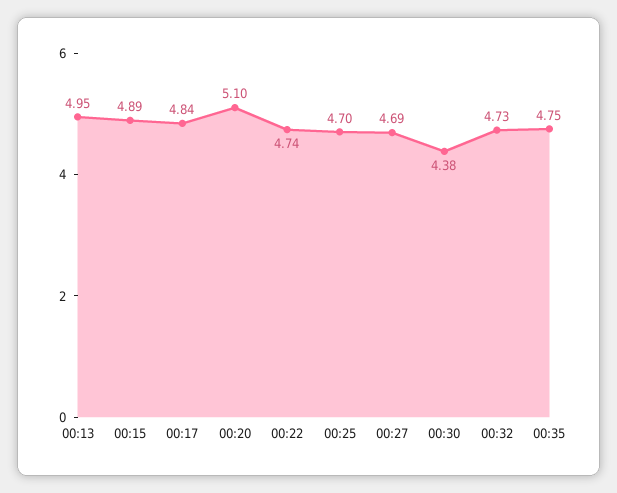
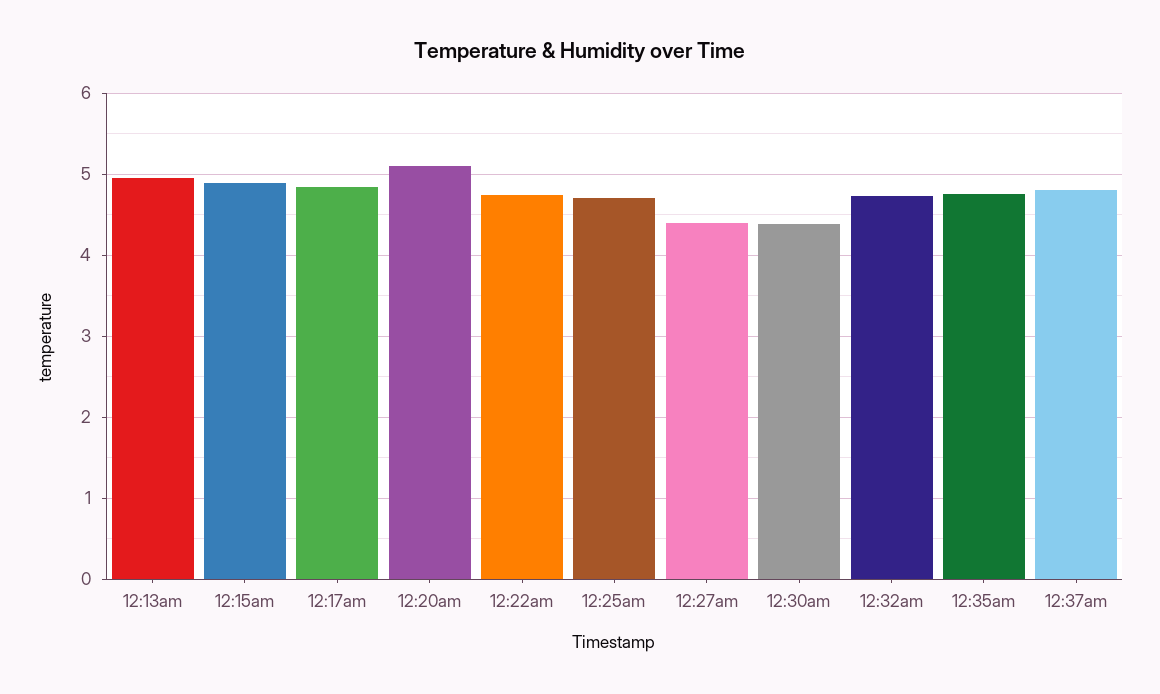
00:27: 4.69 -> 4.4
12:37am: none -> 4.8

